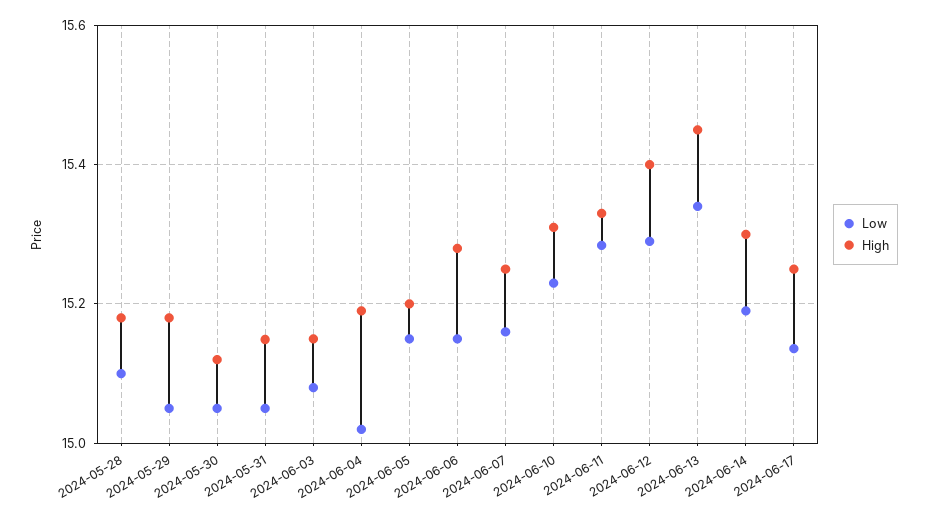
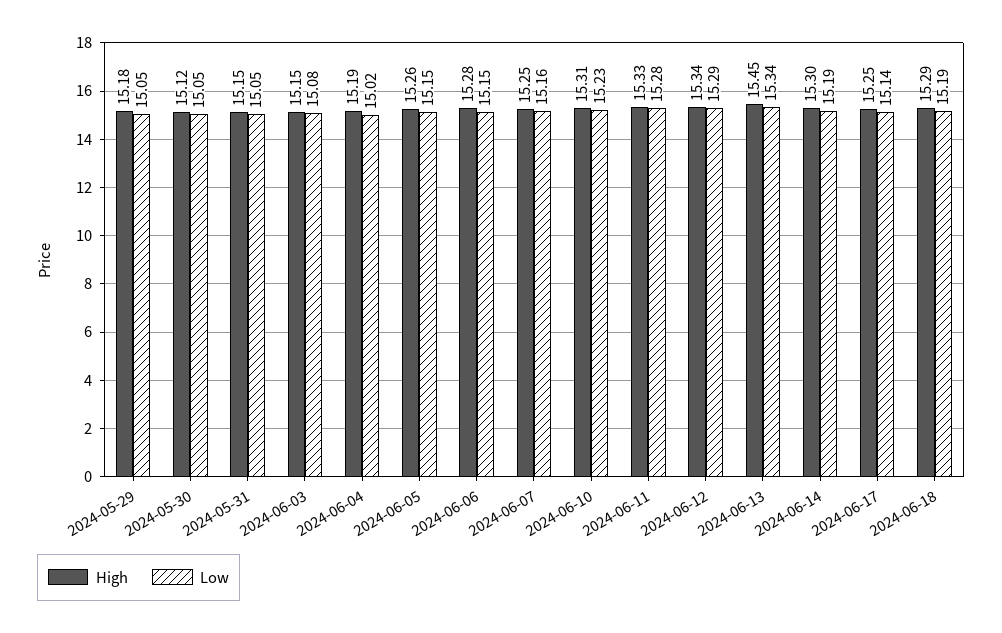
Low, 2024-05-28: 15.1 -> none
High, 2024-05-28: 15.18 -> none
High, 2024-06-05: 15.2 -> 15.26
High, 2024-06-12: 15.4 -> 15.34
High, 2024-06-18: none -> 15.29
Low, 2024-06-18: none -> 15.19

